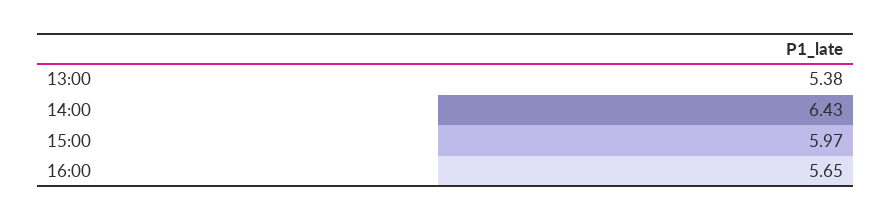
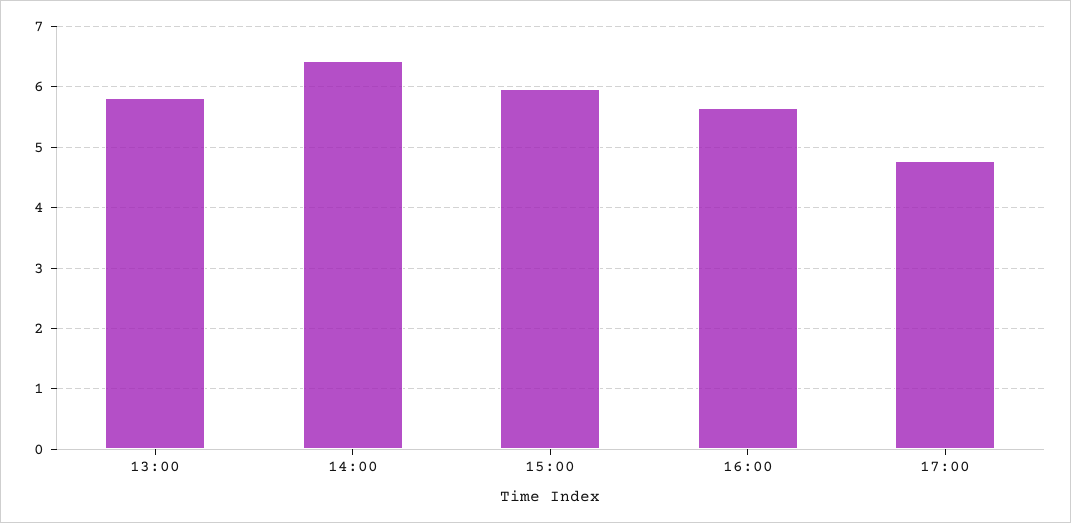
13:00: 5.38 -> 5.8
17:00: none -> 4.8

